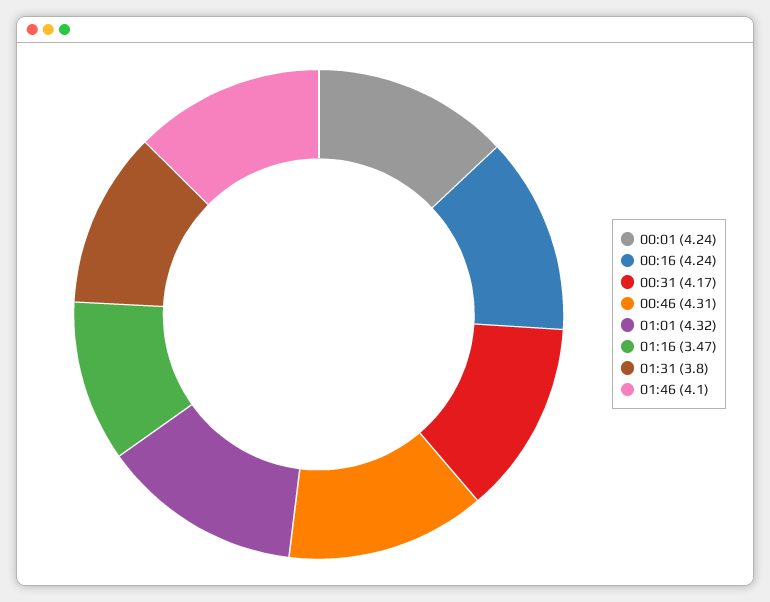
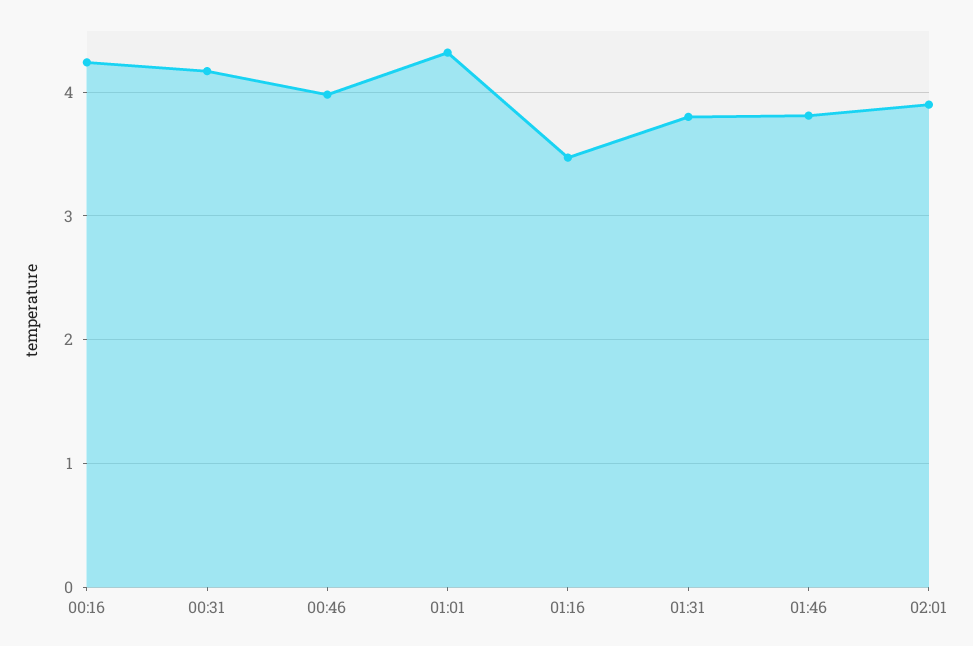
00:01: 4.24 -> none
00:46: 4.31 -> 4
01:46: 4.1 -> 3.8
02:01: none -> 3.9

